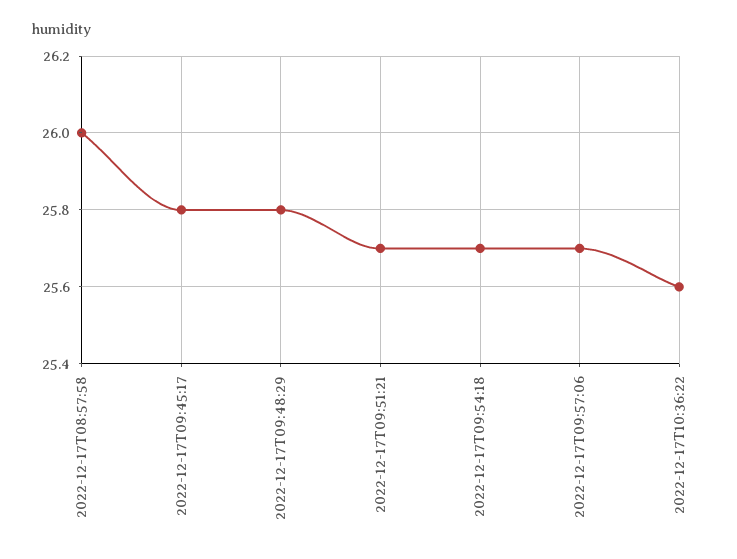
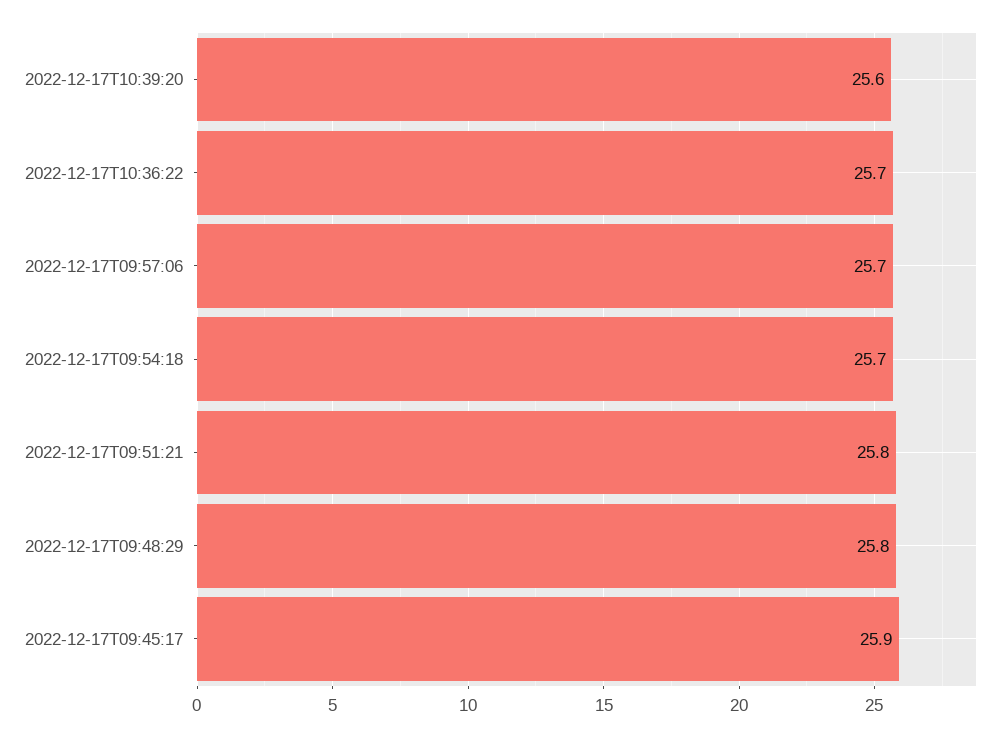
2022-12-17T08:57:58: 26 -> none
2022-12-17T09:45:17: 25.8 -> 25.9
2022-12-17T09:51:21: 25.7 -> 25.8
2022-12-17T10:36:22: 25.6 -> 25.7
2022-12-17T10:39:20: none -> 25.6

